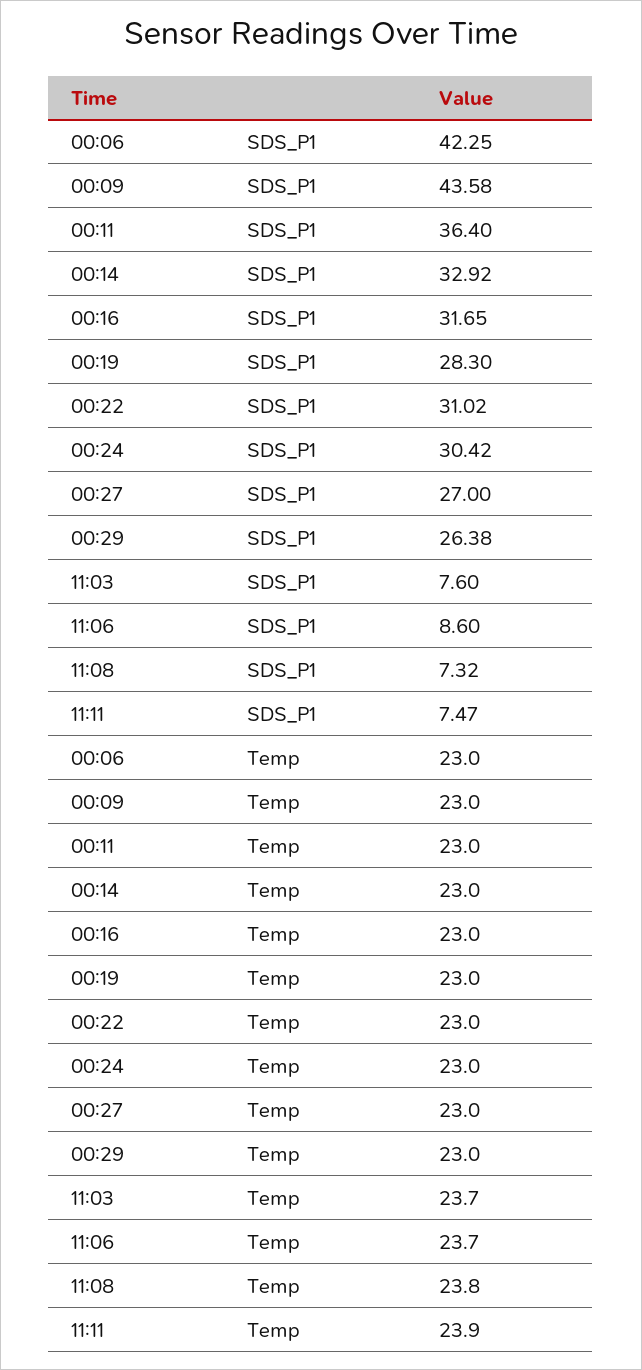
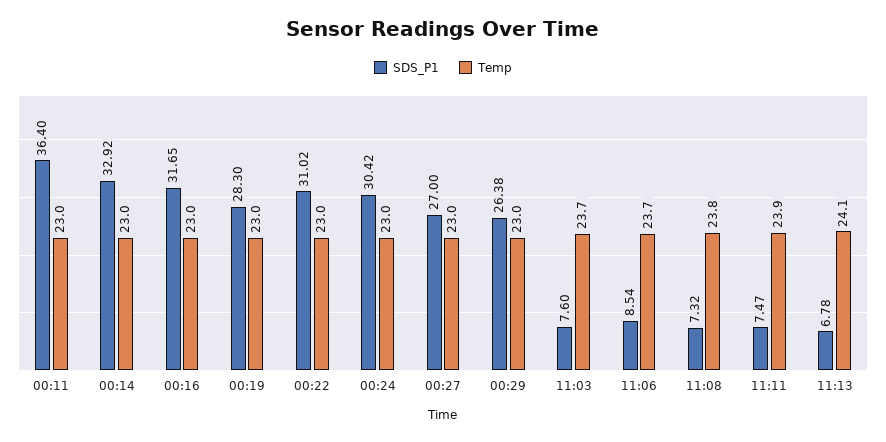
SDS_P1, 00:06: 42.25 -> none
SDS_P1, 00:09: 43.58 -> none
SDS_P1, 11:06: 8.6 -> 8.54
Temp, 00:06: 23 -> none
Temp, 00:09: 23 -> none
SDS_P1, 11:13: none -> 6.78
Temp, 11:13: none -> 24.1

